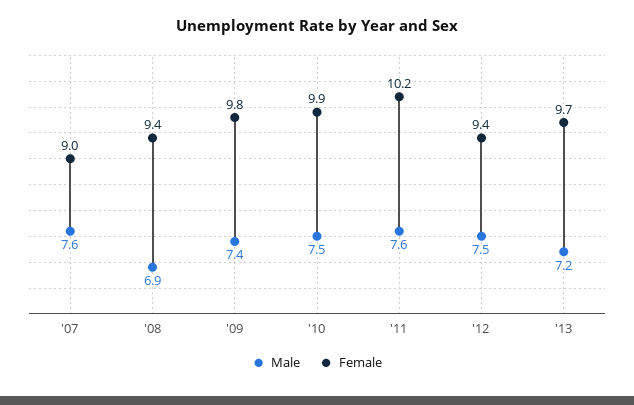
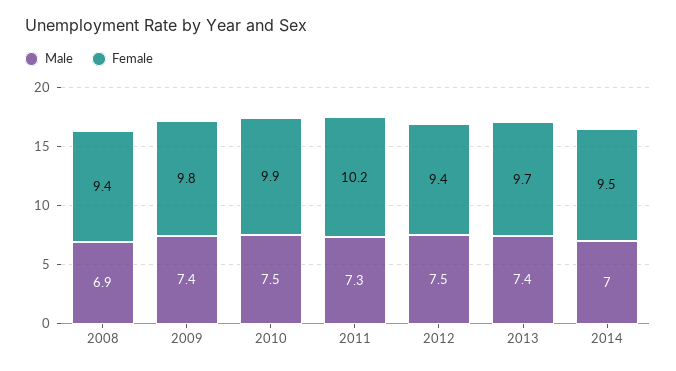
Male, '07: 7.6 -> none
Female, '07: 9 -> none
Male, '11: 7.6 -> 7.3
Male, '13: 7.2 -> 7.4
Male, 2014: none -> 7
Female, 2014: none -> 9.5

